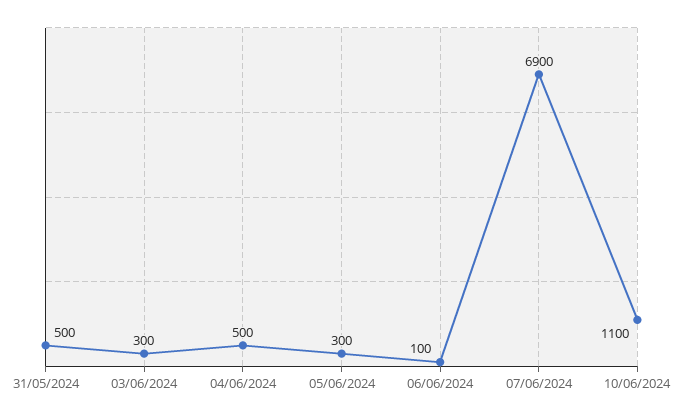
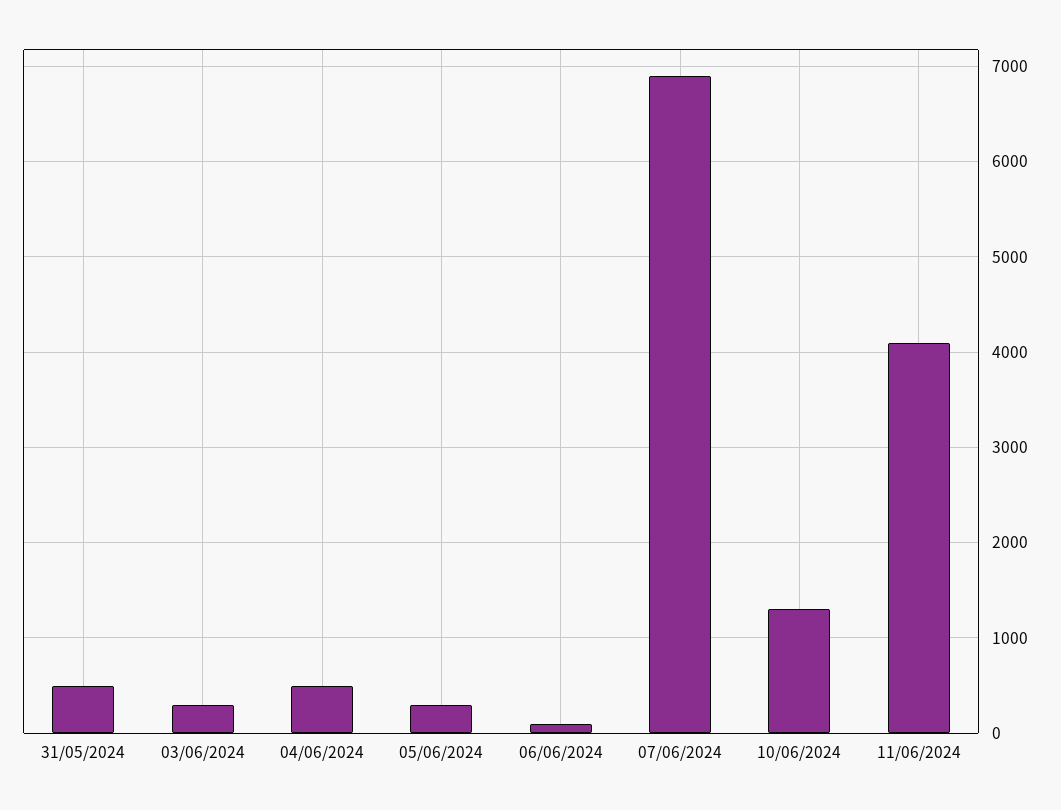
10/06/2024: 1100 -> 1300
11/06/2024: none -> 4100

